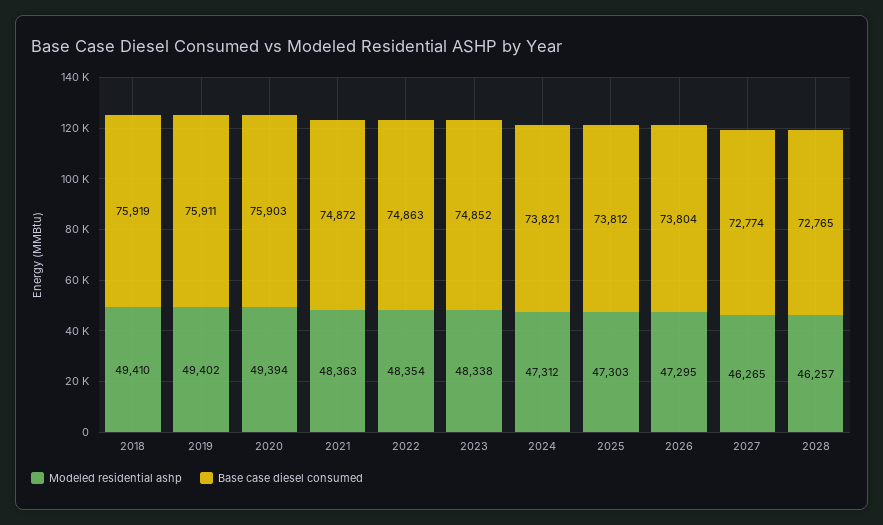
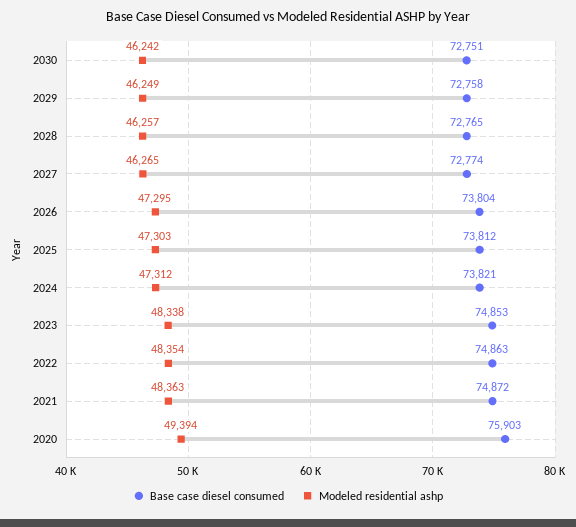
Modeled residential ashp, 2018: 49410 -> none
Base case diesel consumed, 2018: 75919 -> none
Modeled residential ashp, 2019: 49402 -> none
Base case diesel consumed, 2019: 75911 -> none
Base case diesel consumed, 2023: 74852 -> 74853
Base case diesel consumed, 2030: none -> 72751
Modeled residential ashp, 2030: none -> 46242
Base case diesel consumed, 2029: none -> 72758
Modeled residential ashp, 2029: none -> 46249

